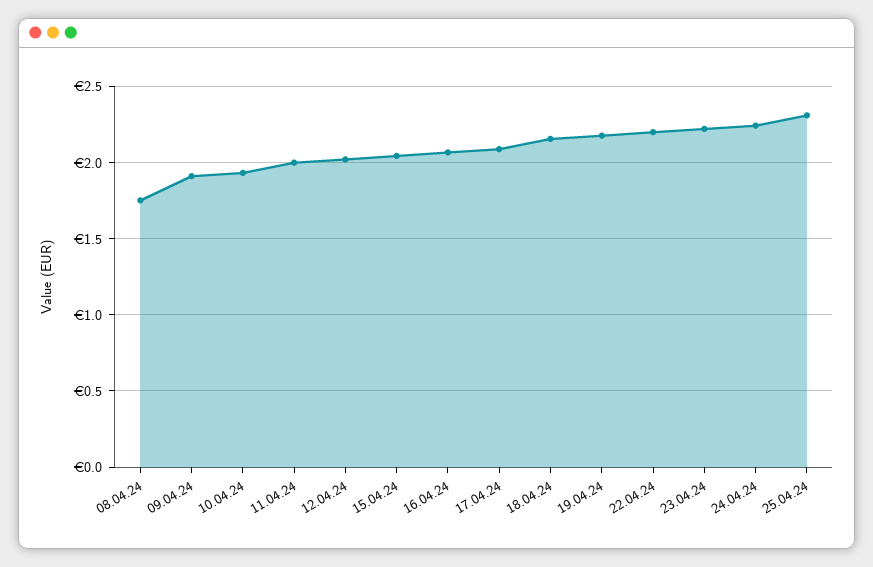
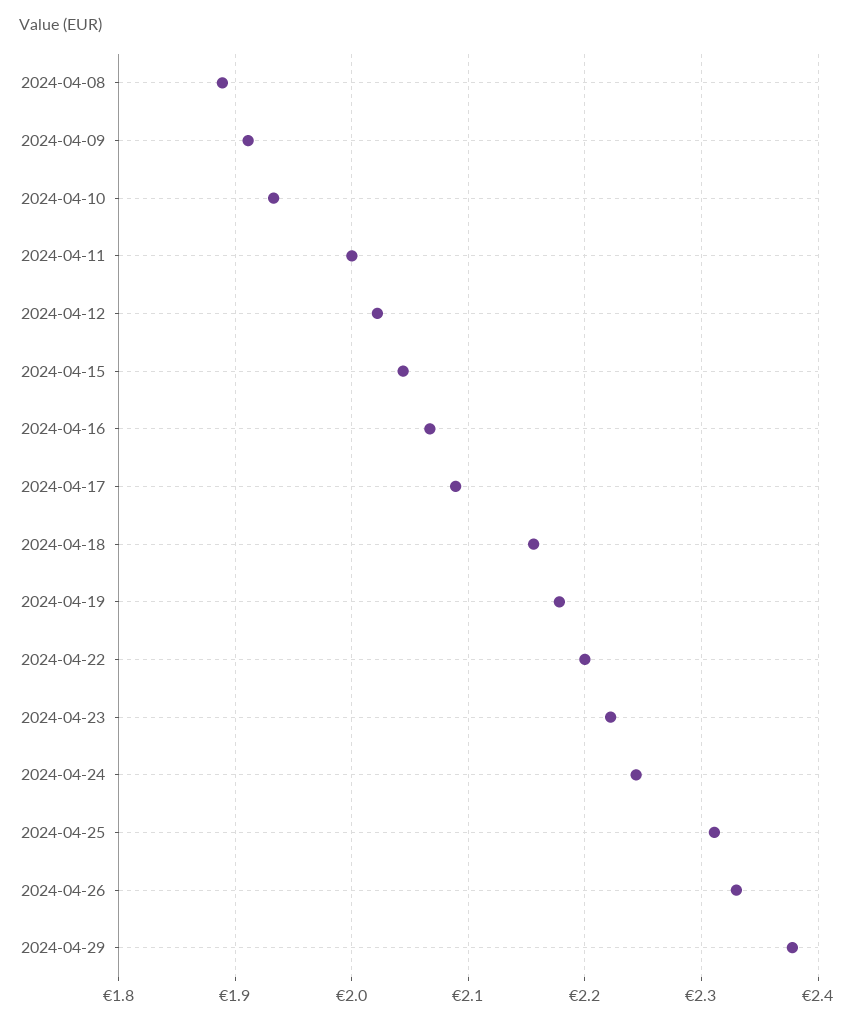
08.04.24: 1.75 -> 1.89
2024-04-26: none -> 2.33
2024-04-29: none -> 2.38

